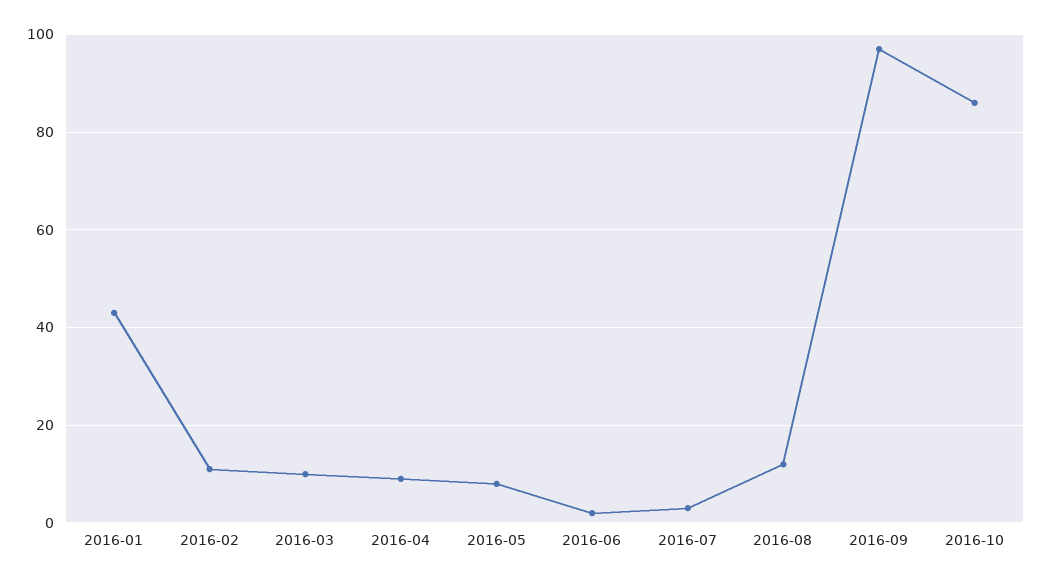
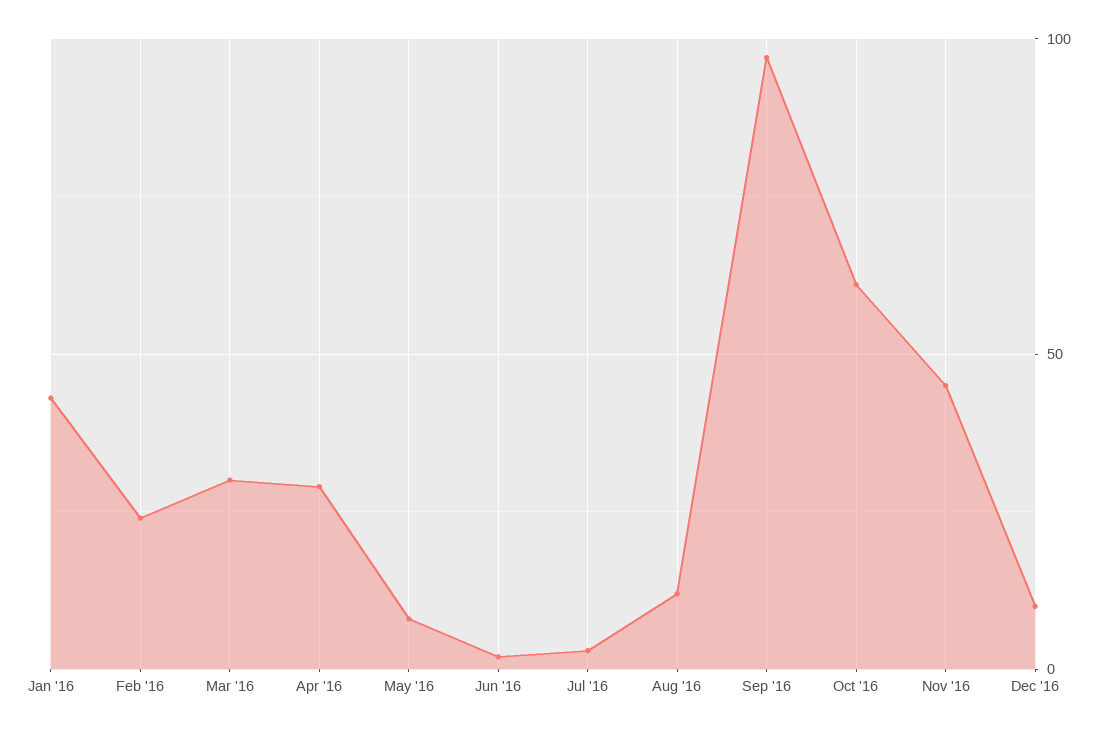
2016-02: 10 -> 25
2016-03: 10 -> 30
2016-04: 10 -> 30
2016-10: 85 -> 60
Nov '16: none -> 45
Dec '16: none -> 10

